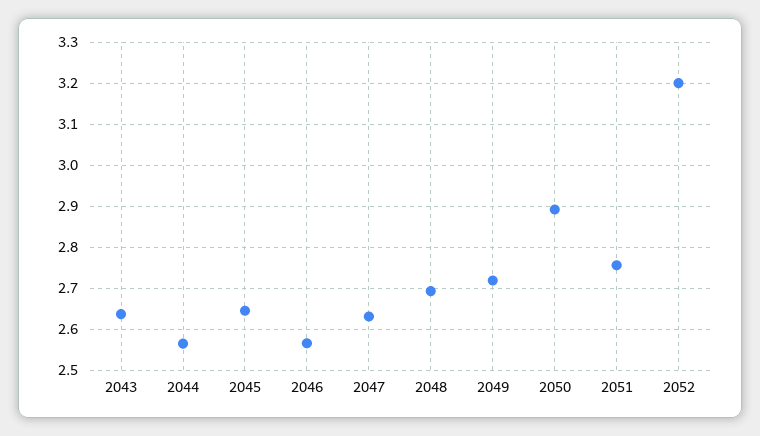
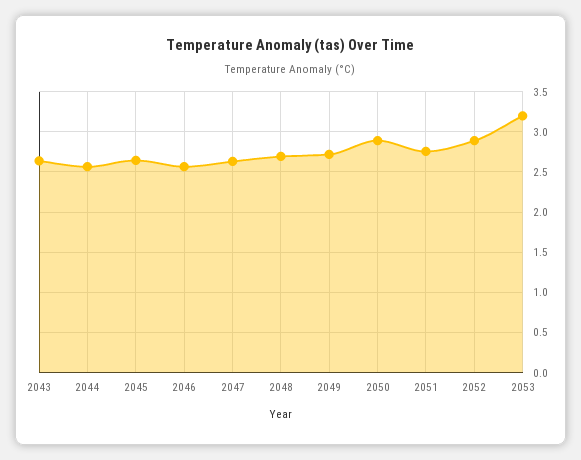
2052: 3.2 -> 2.9
2053: none -> 3.2

